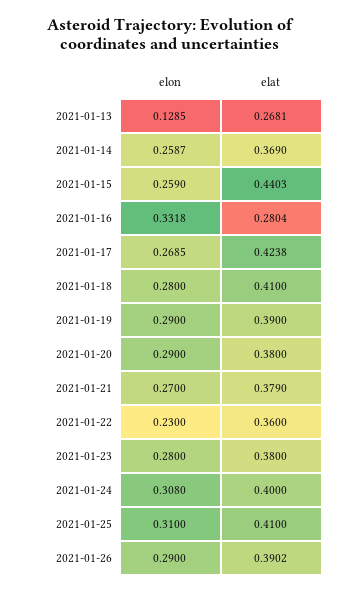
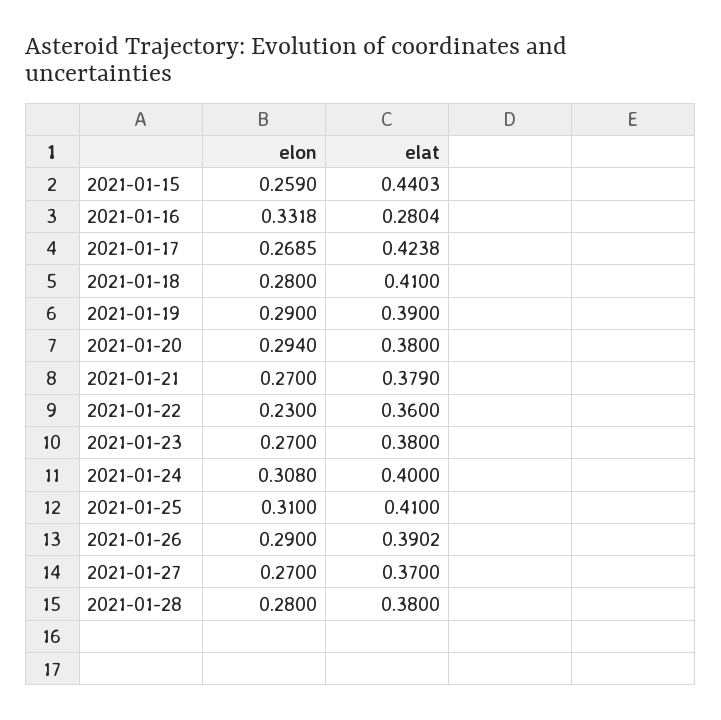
elon, 2021-01-13: 0.1285 -> none
elat, 2021-01-13: 0.2681 -> none
elon, 2021-01-14: 0.2587 -> none
elat, 2021-01-14: 0.369 -> none
elon, 2021-01-20: 0.29 -> 0.294
elon, 2021-01-23: 0.28 -> 0.27
elon, 2021-01-27: none -> 0.27
elat, 2021-01-27: none -> 0.37
elon, 2021-01-28: none -> 0.28
elat, 2021-01-28: none -> 0.38

